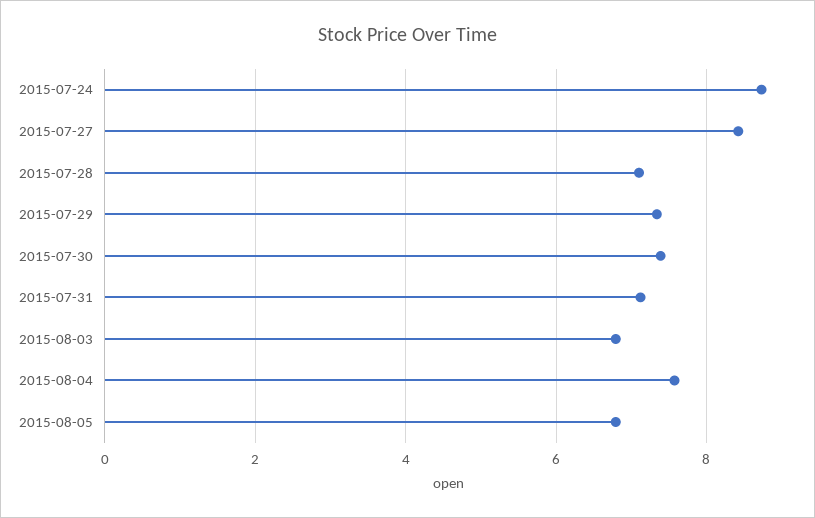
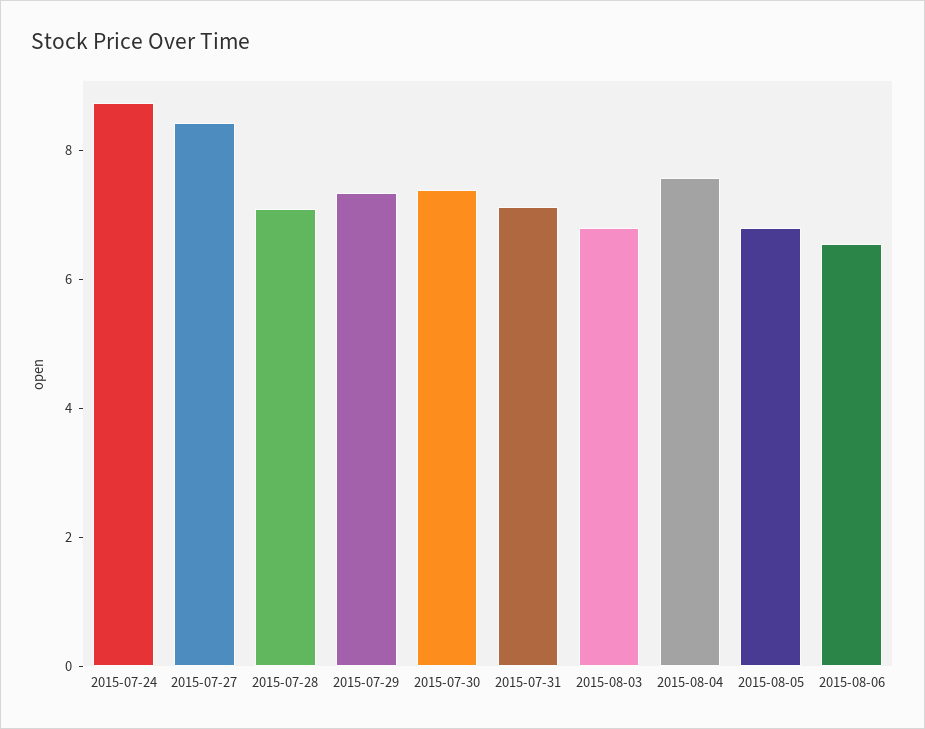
2015-08-06: none -> 6.5

